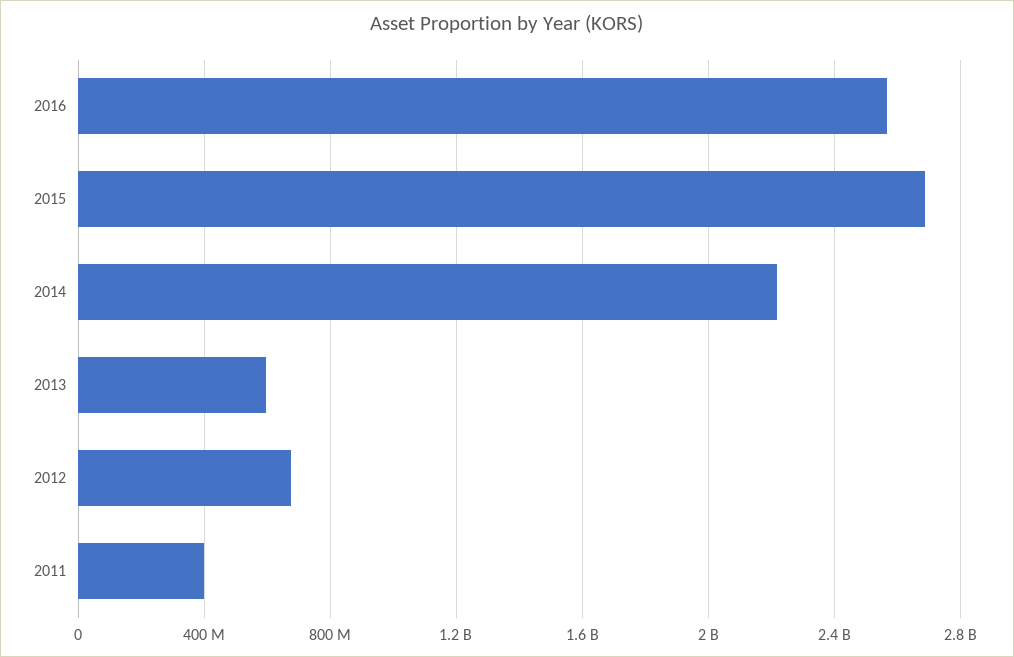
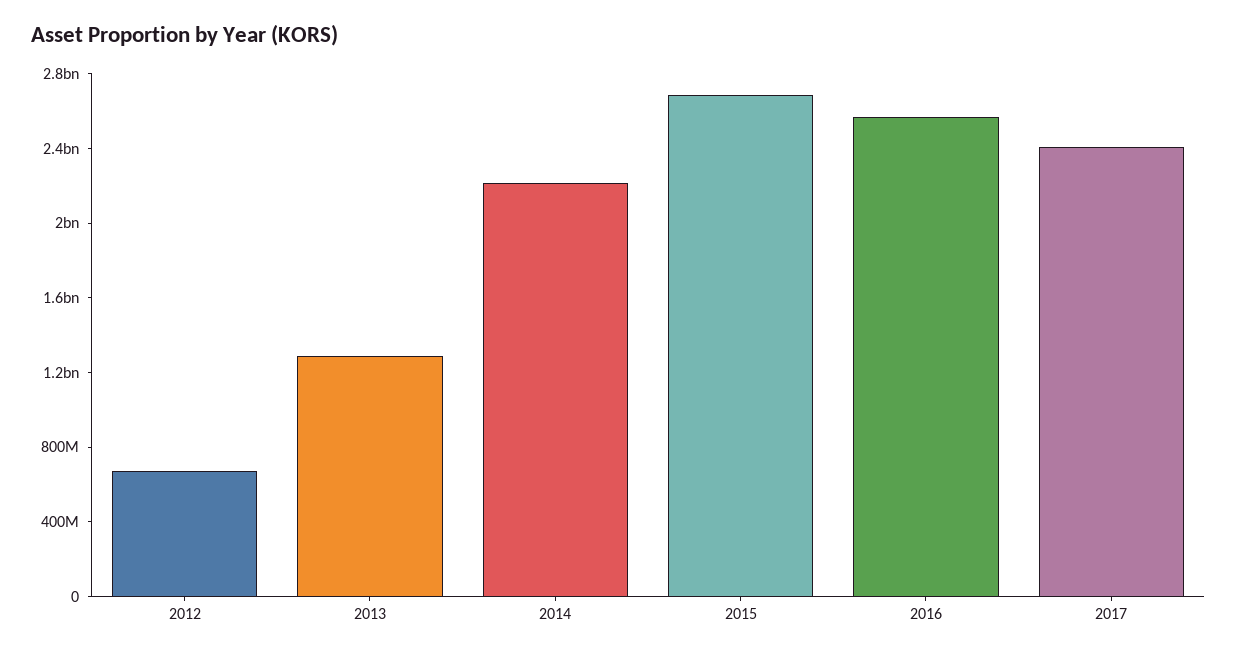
2013: 600000000 -> 1300000000
2011: 400000000 -> none
2017: none -> 2400000000

